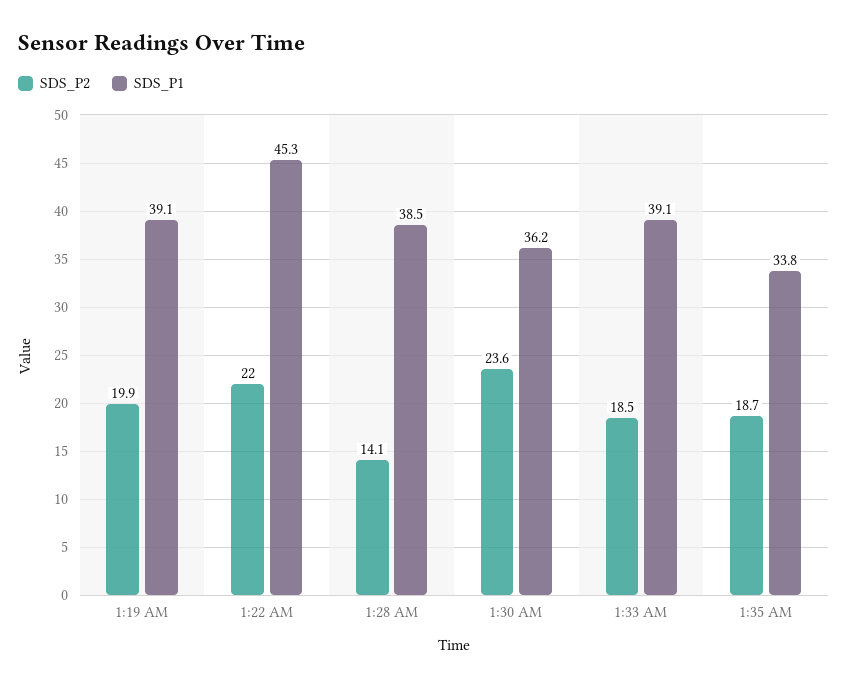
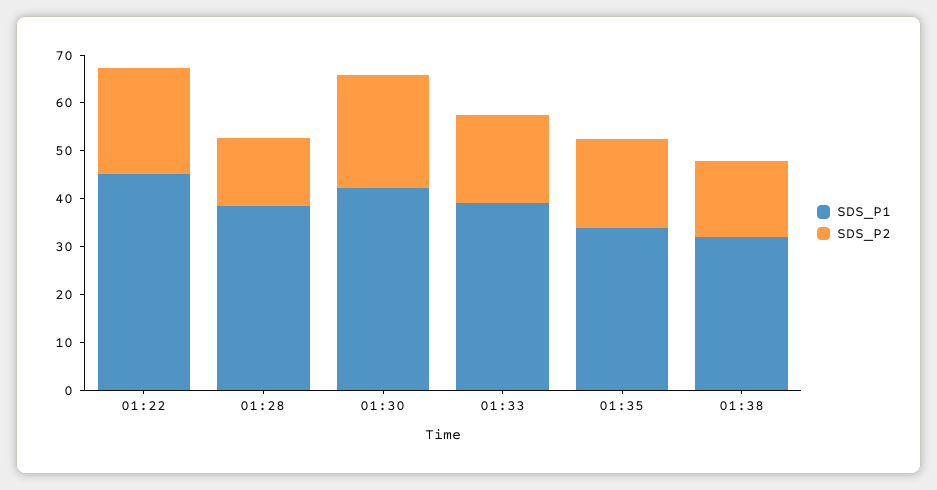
SDS_P2, 1:19 AM: 19.9 -> none
SDS_P1, 1:19 AM: 39.1 -> none
SDS_P1, 1:30 AM: 36.2 -> 42
SDS_P1, 01:38: none -> 32
SDS_P2, 01:38: none -> 16

